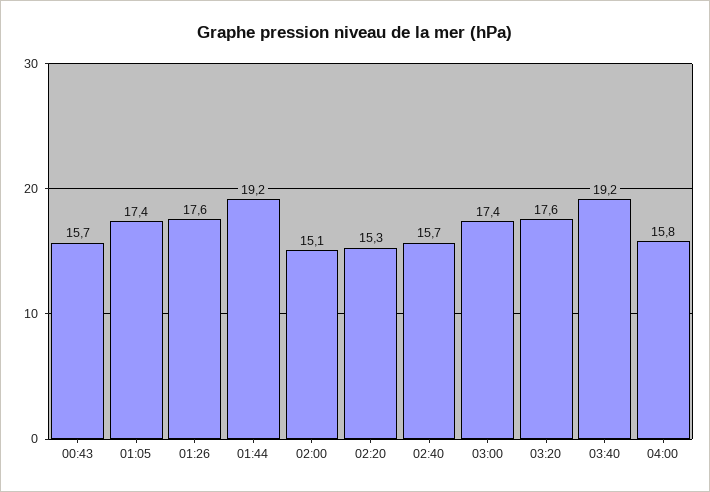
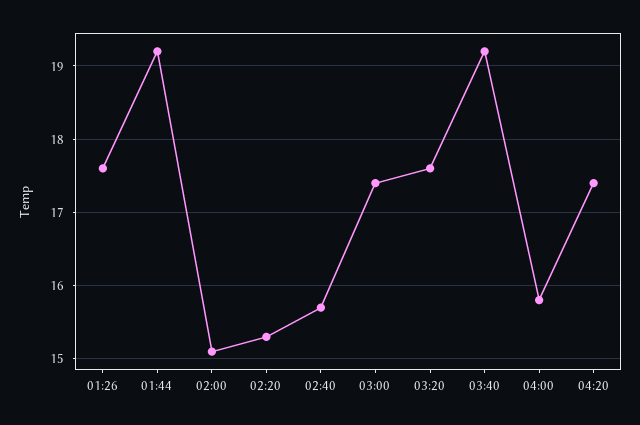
00:43: 15.7 -> none
01:05: 17.4 -> none
04:20: none -> 17.4

